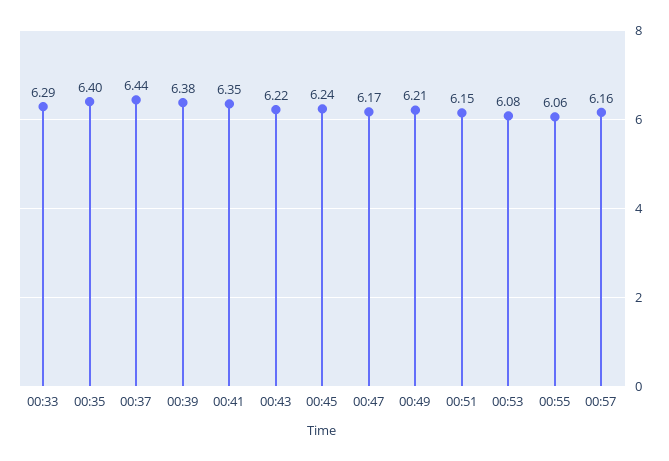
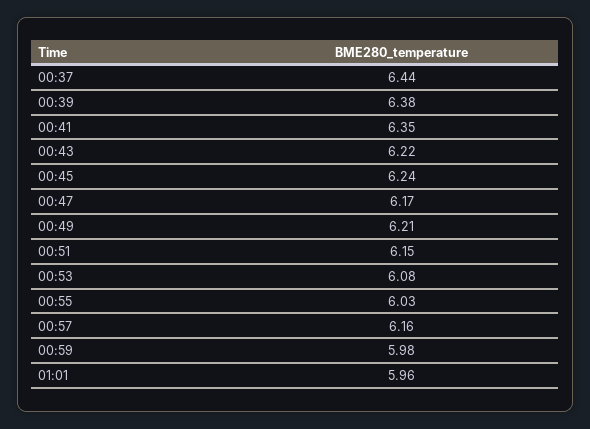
00:33: 6.29 -> none
00:35: 6.4 -> none
00:55: 6.06 -> 6.03
00:59: none -> 5.98
01:01: none -> 5.96

